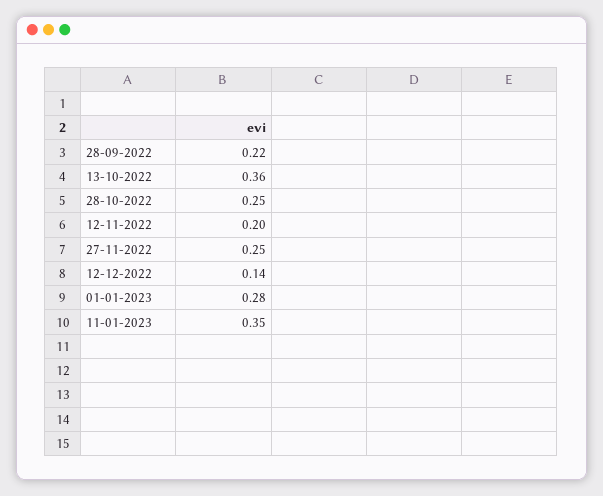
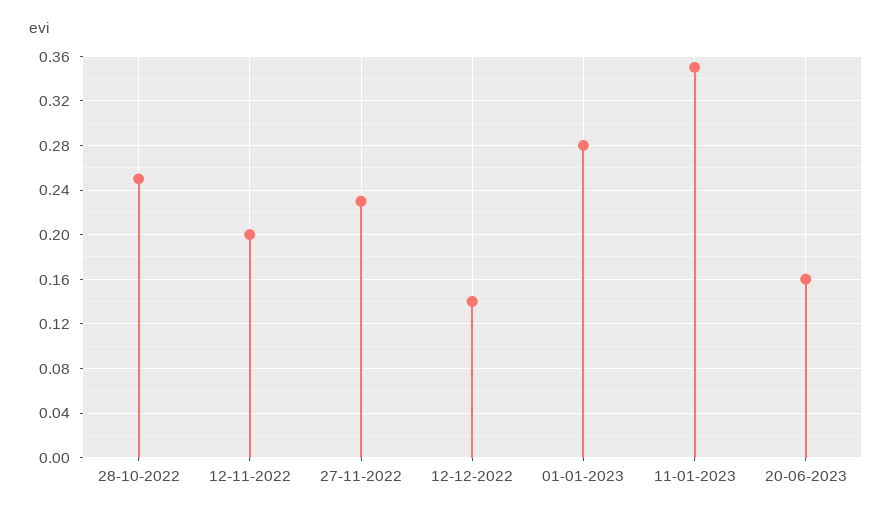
28-09-2022: 0.22 -> none
13-10-2022: 0.36 -> none
27-11-2022: 0.25 -> 0.23
20-06-2023: none -> 0.16

